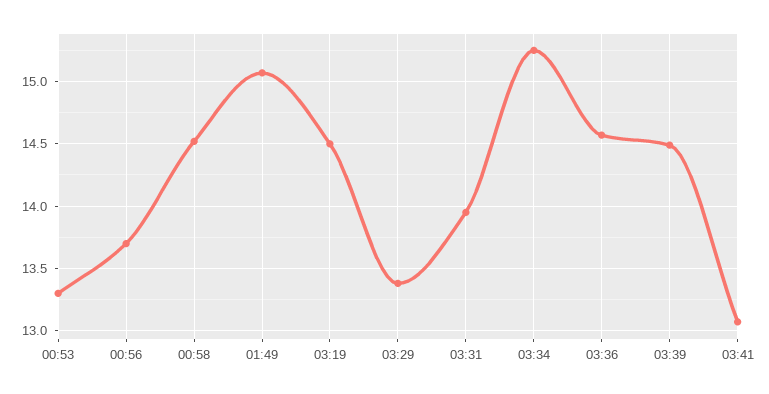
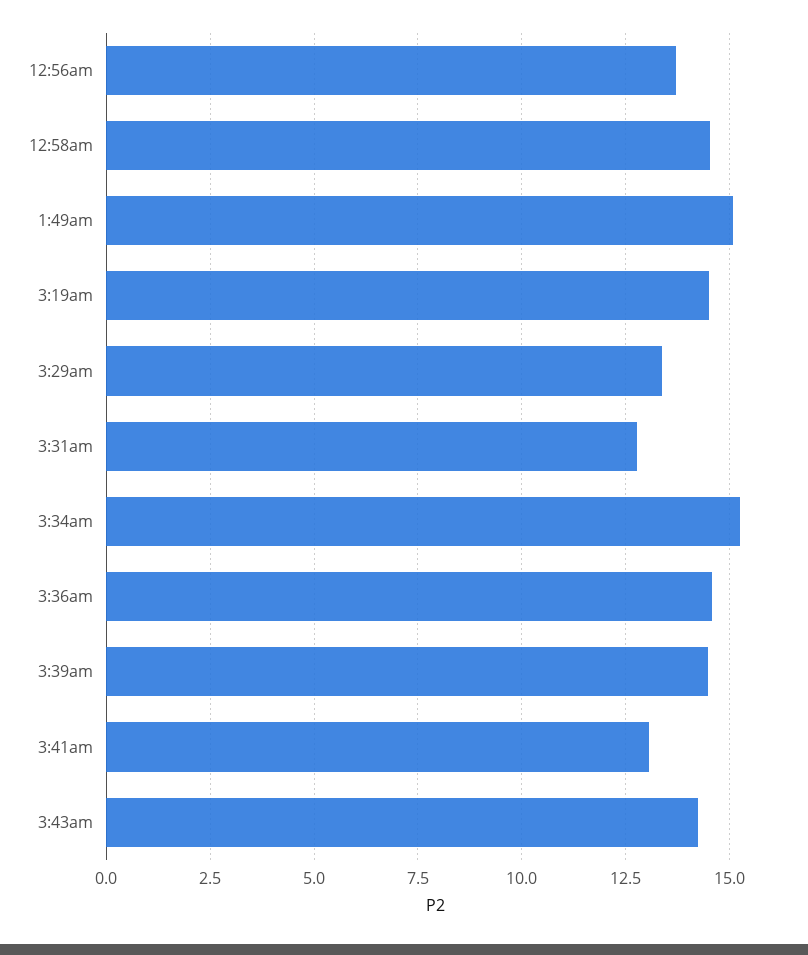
00:53: 13.3 -> none
03:31: 13.95 -> 12.75
3:43am: none -> 14.25

